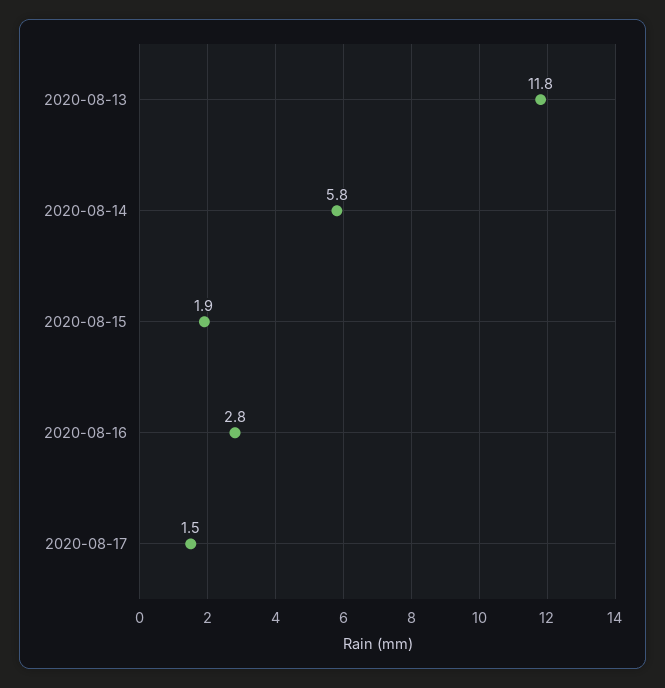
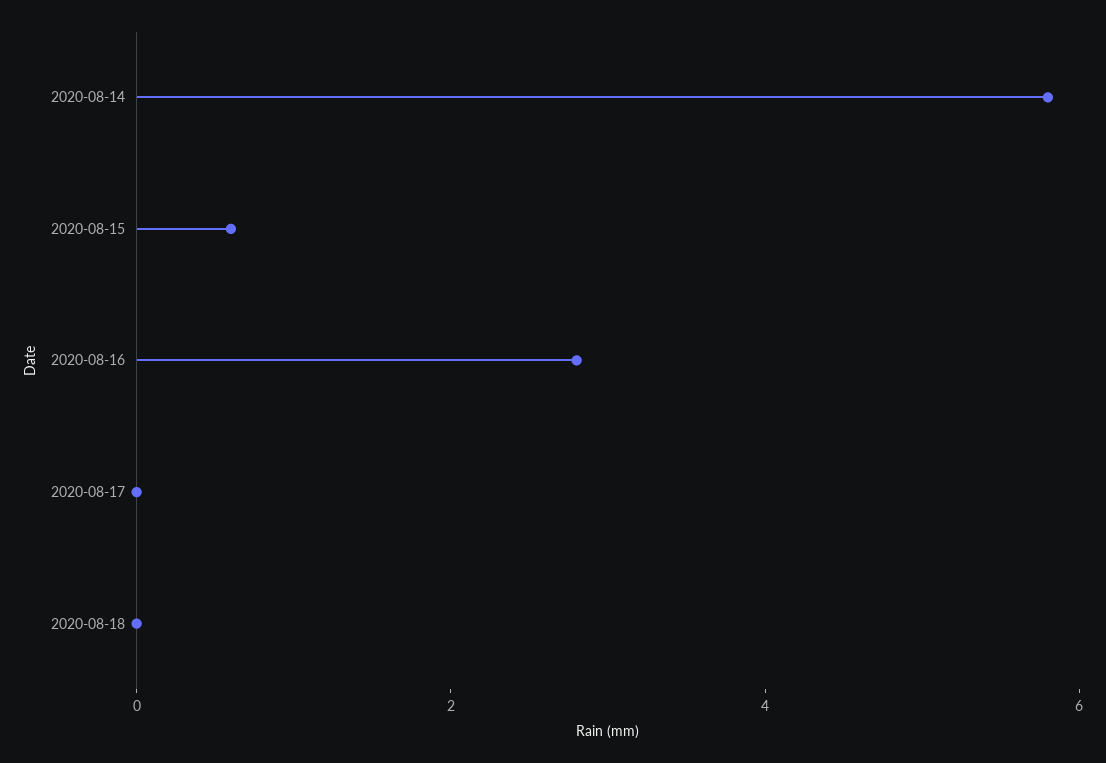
2020-08-13: 11.8 -> none
2020-08-15: 1.9 -> 0.5
2020-08-17: 1.5 -> 0
2020-08-18: none -> 0

